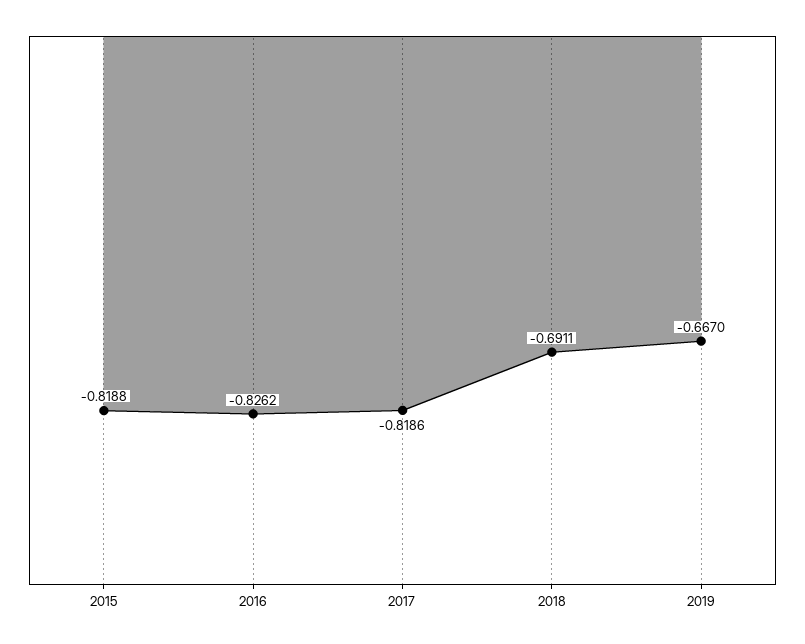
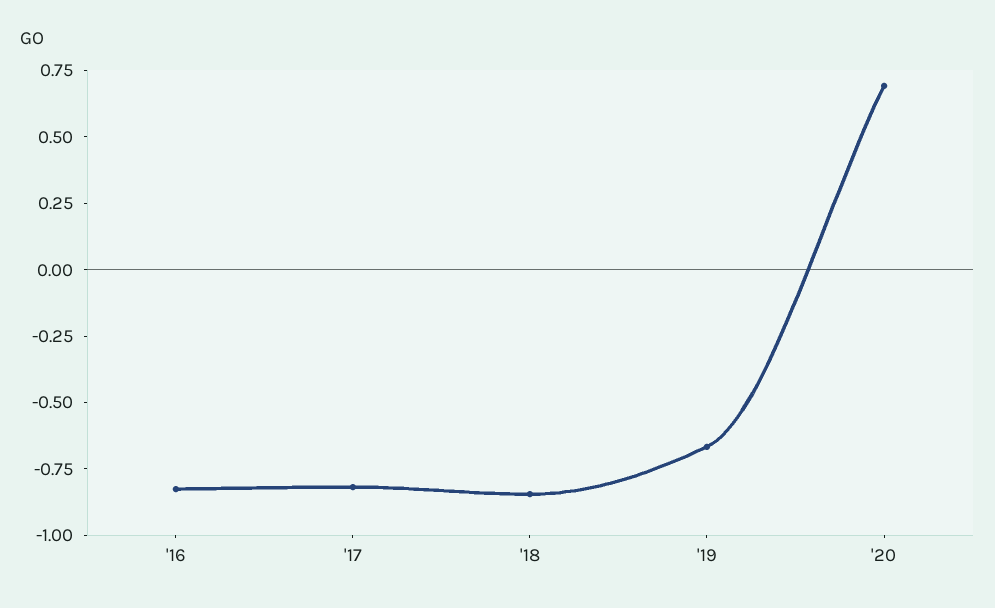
2015: -0.8188 -> none
2018: -0.6911 -> -0.85
'20: none -> 0.7

